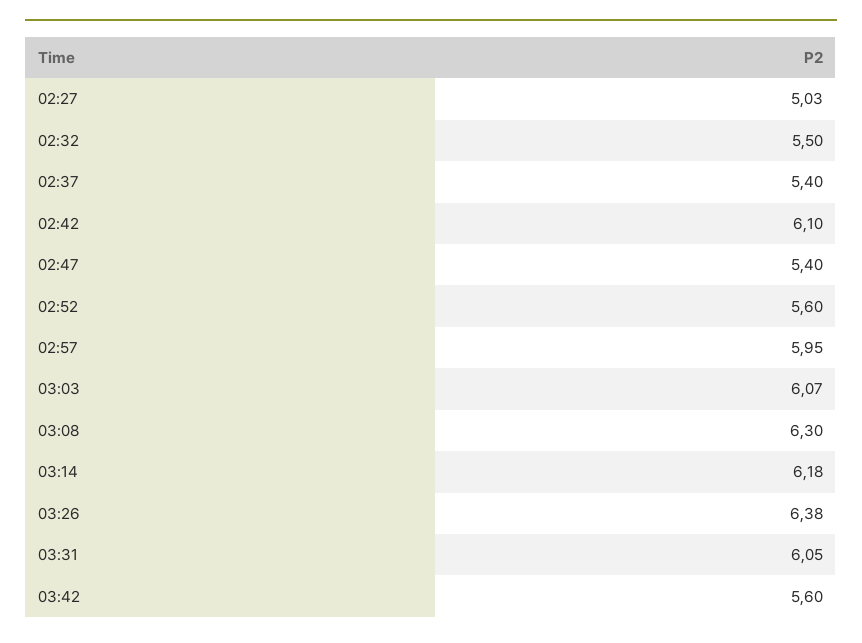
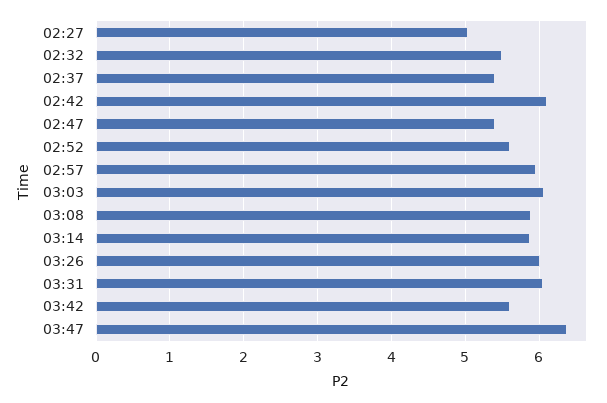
03:08: 6.3 -> 5.9
03:14: 6.18 -> 5.9
03:26: 6.38 -> 6
03:47: none -> 6.4

